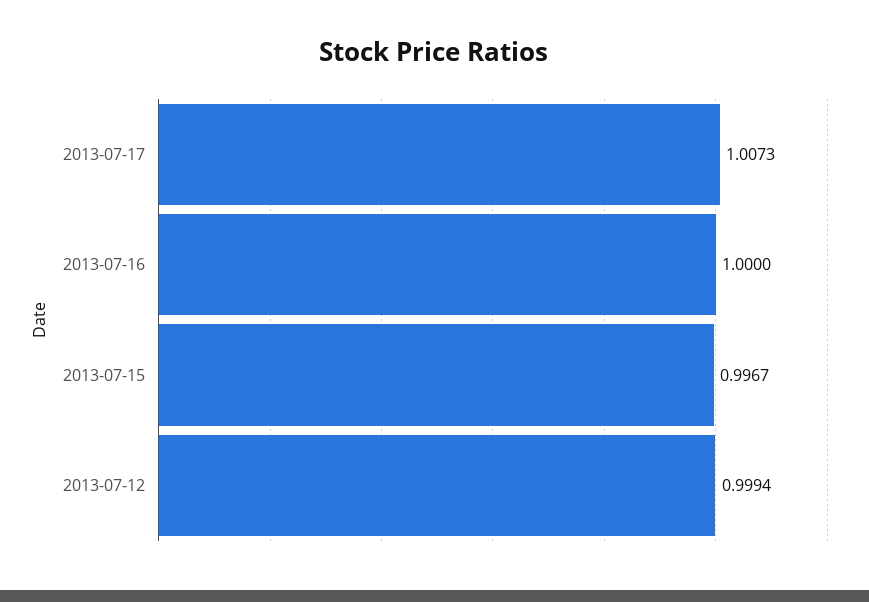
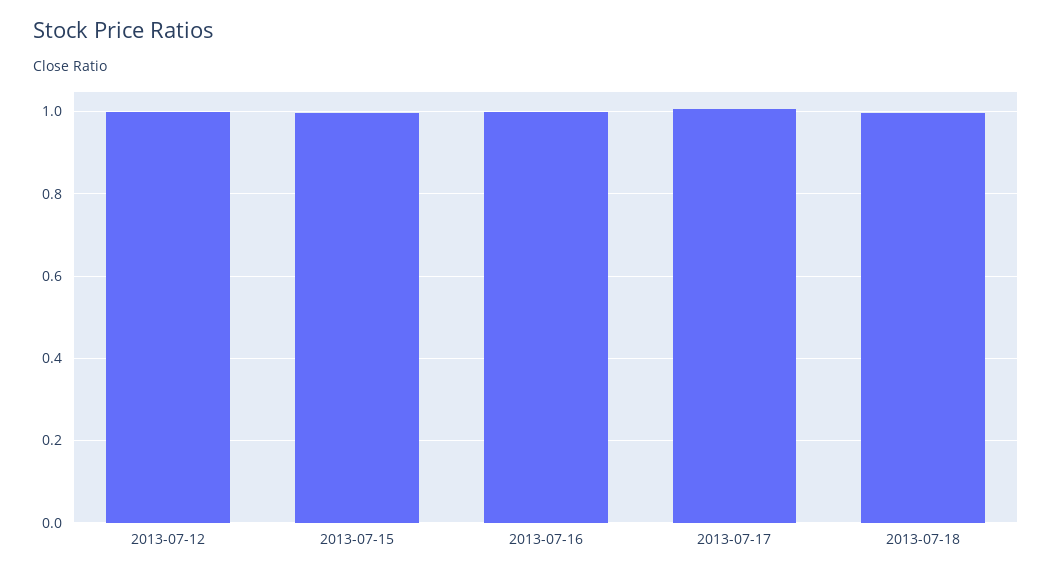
2013-07-18: none -> 1

